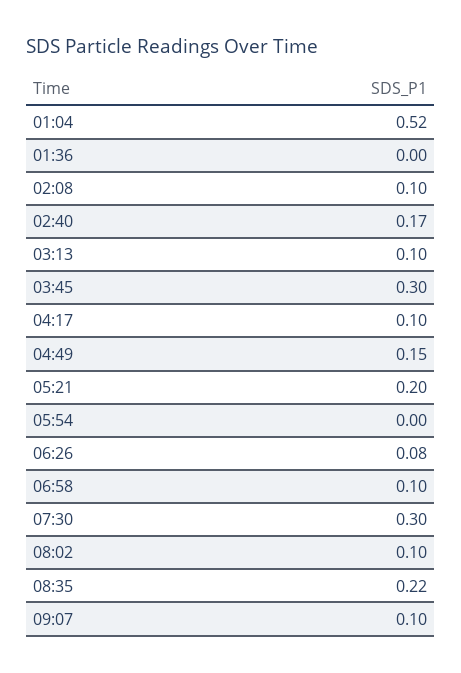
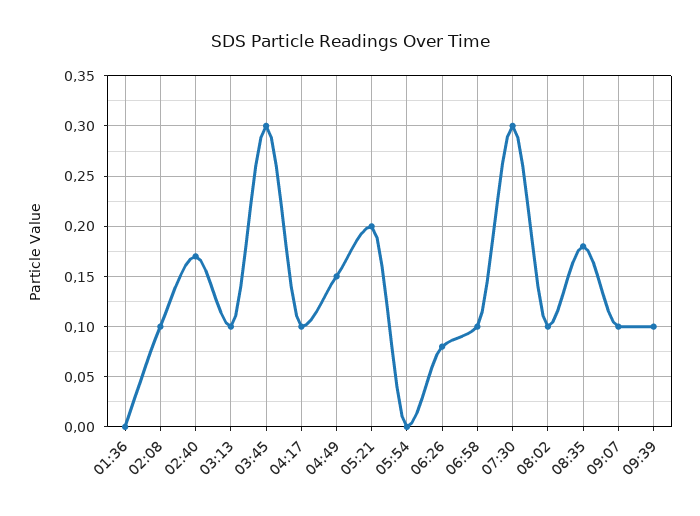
01:04: 0.52 -> none
08:35: 0.22 -> 0.18
09:39: none -> 0.1

